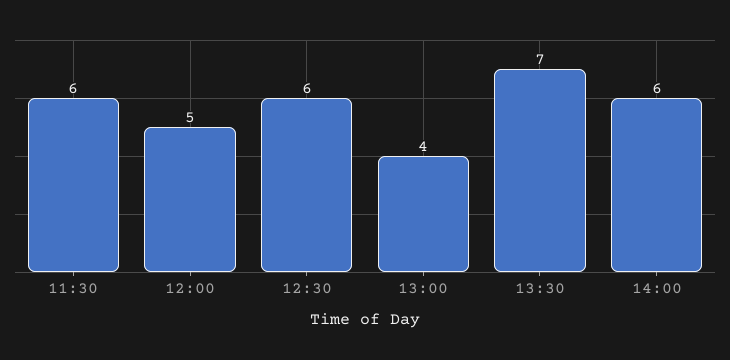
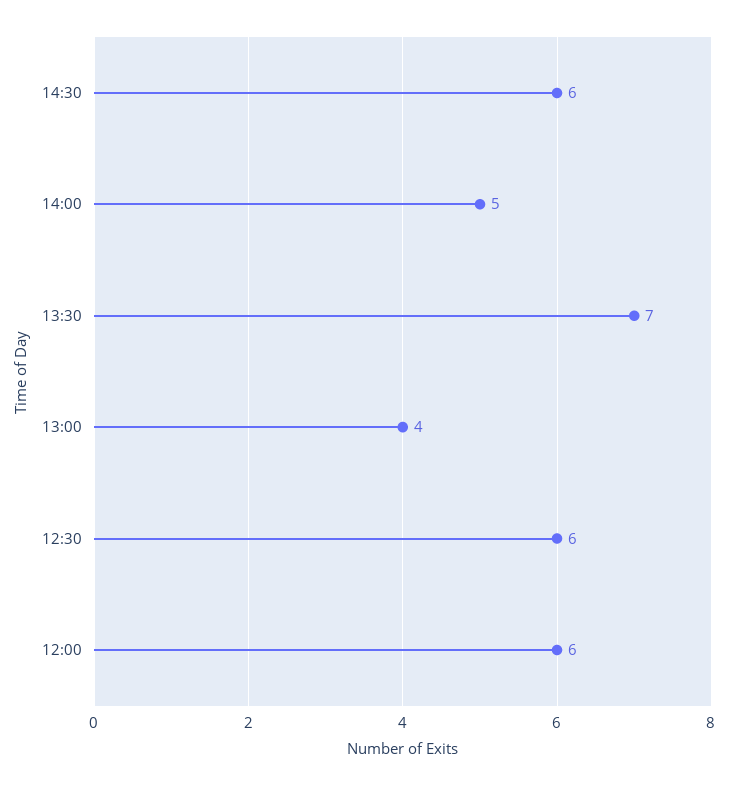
11:30: 6 -> none
12:00: 5 -> 6
14:00: 6 -> 5
14:30: none -> 6

